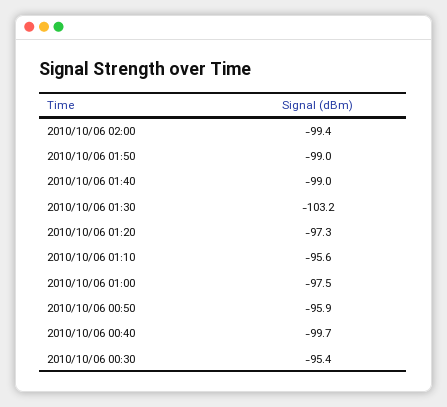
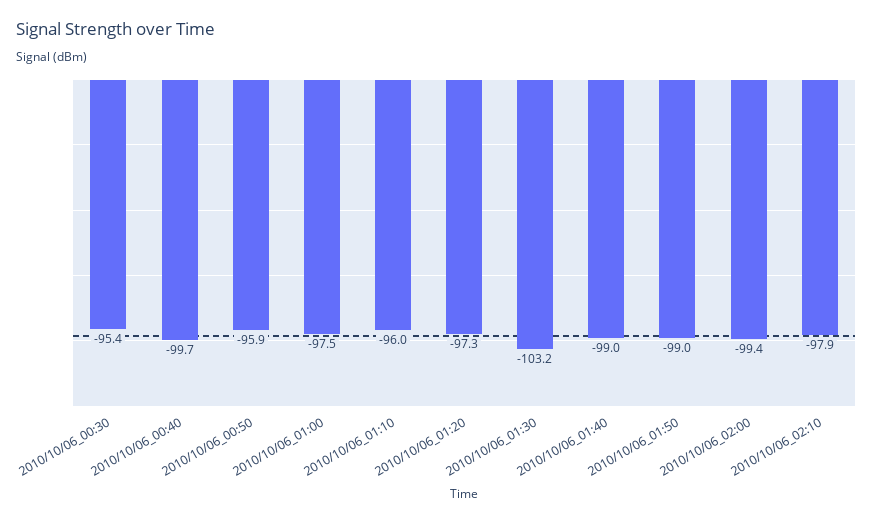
2010/10/06 01:10: -95.6 -> -96
2010/10/06_02:10: none -> -97.9

